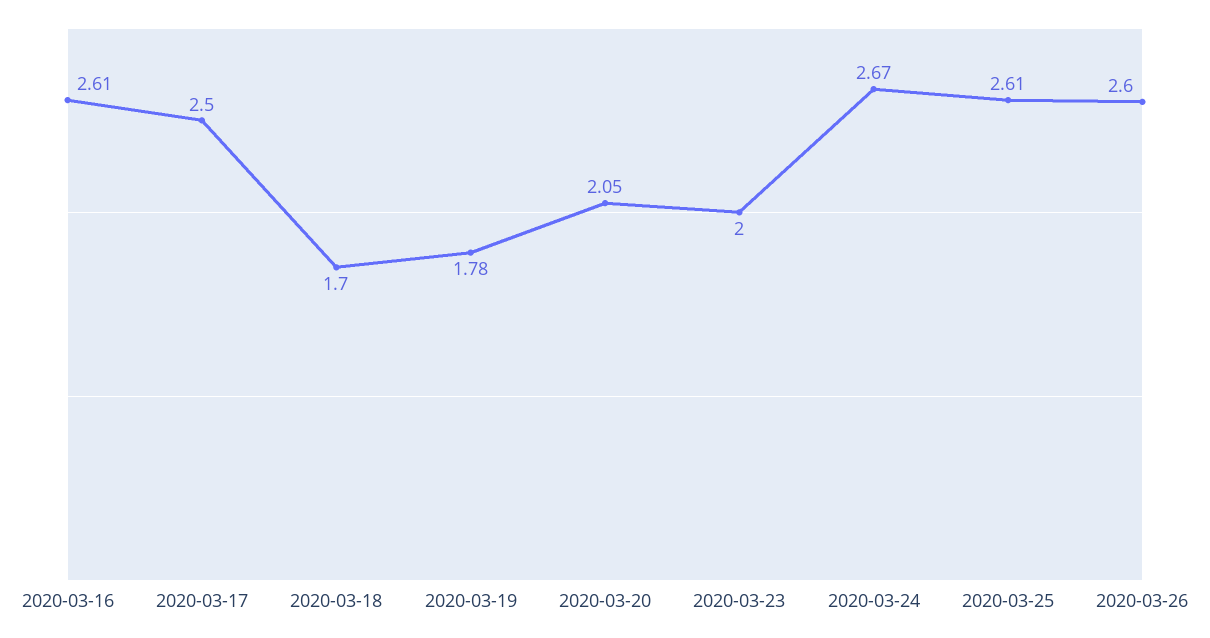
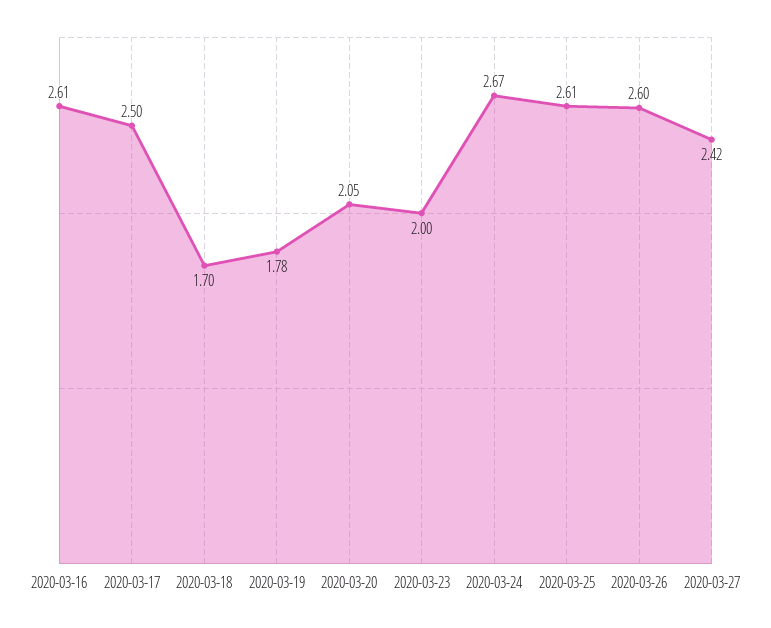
2020-03-27: none -> 2.42

